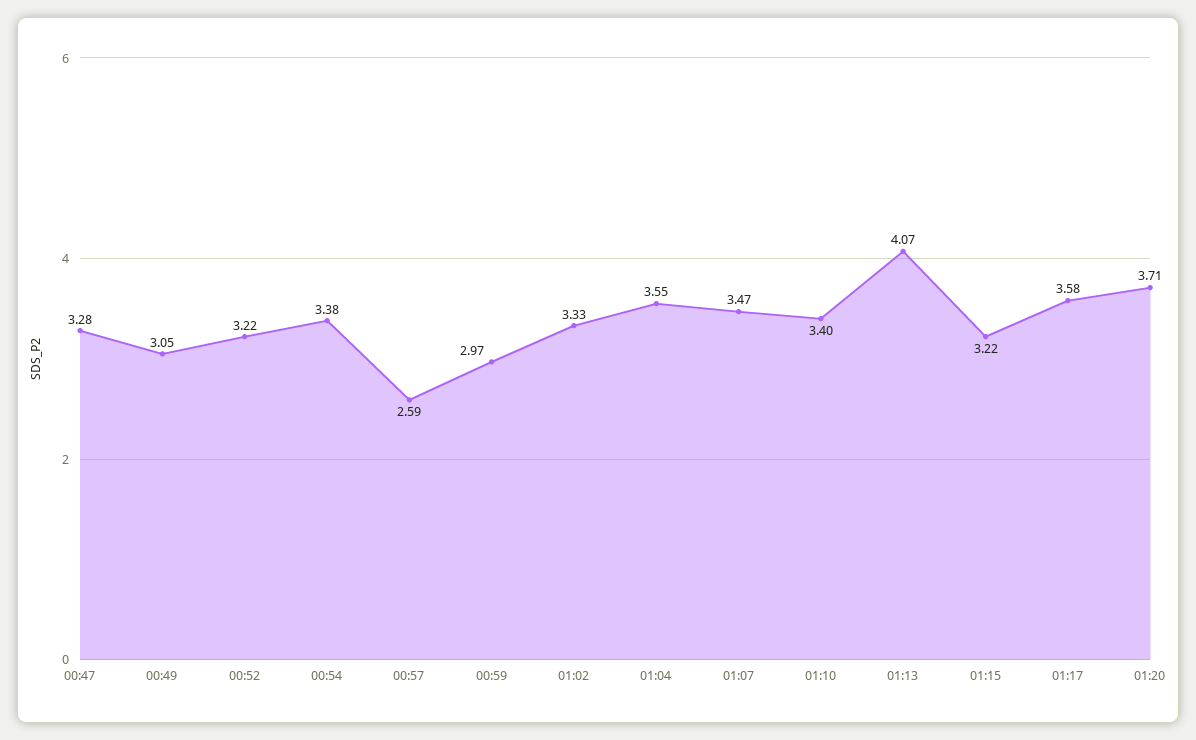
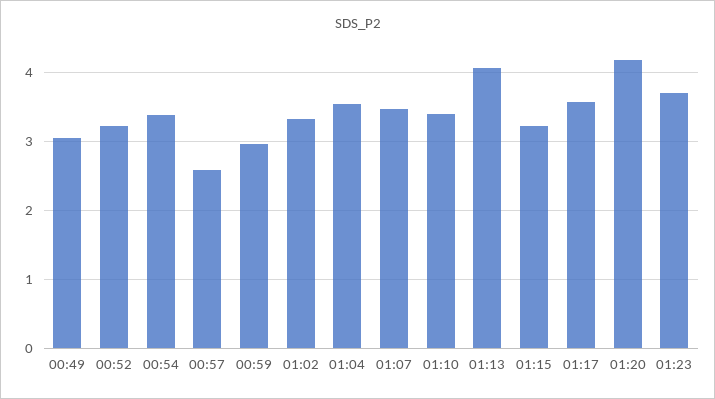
00:47: 3.28 -> none
01:20: 3.71 -> 4.2
01:23: none -> 3.7

